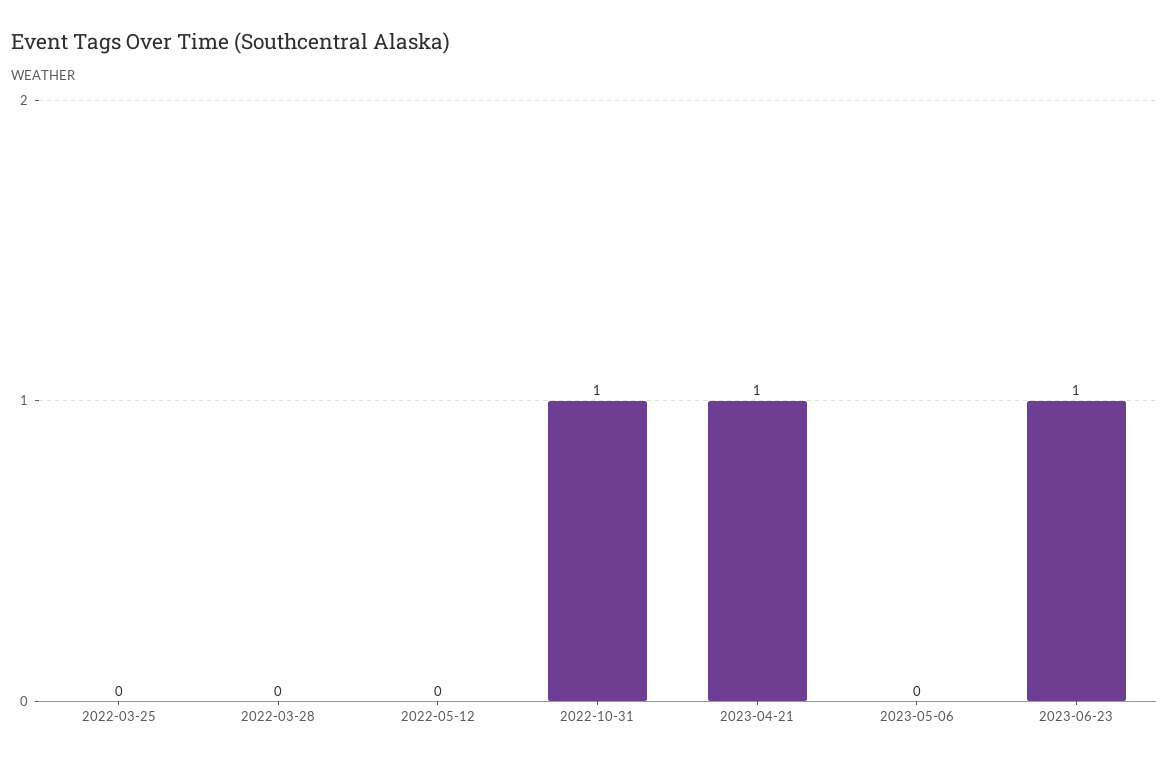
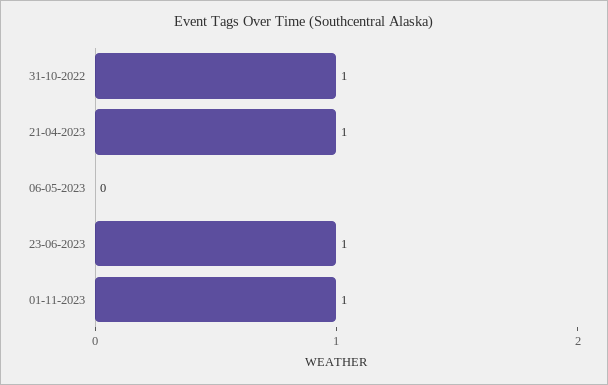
2022-03-25: 0 -> none
2022-03-28: 0 -> none
2022-05-12: 0 -> none
01-11-2023: none -> 1

